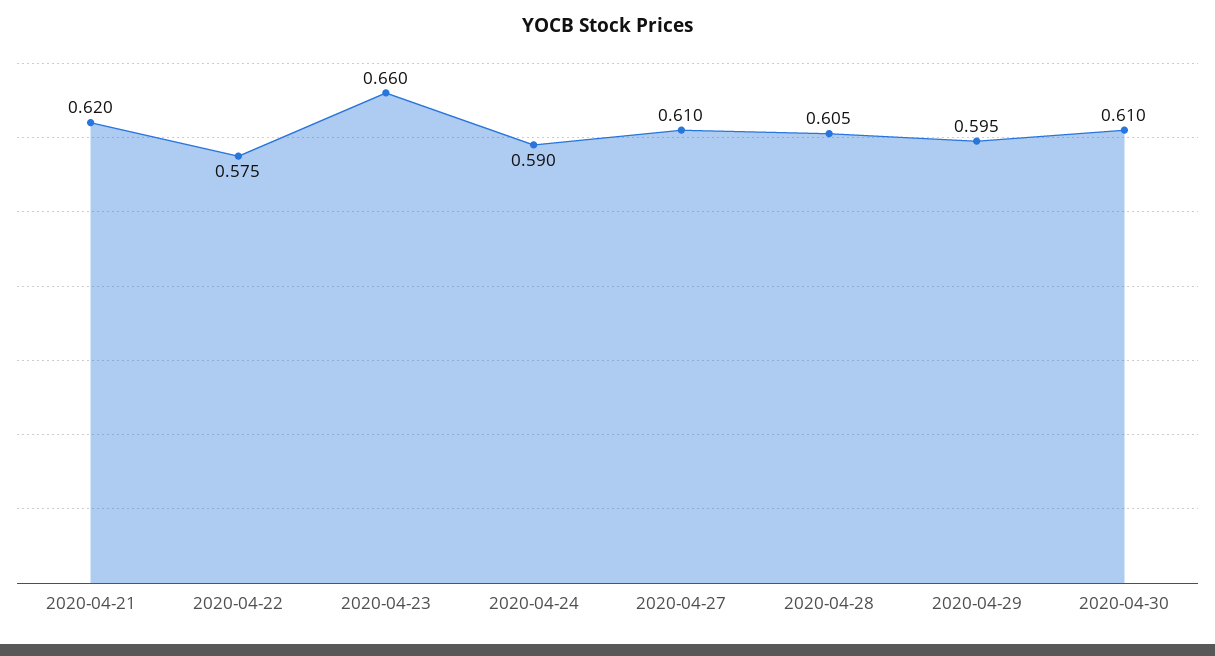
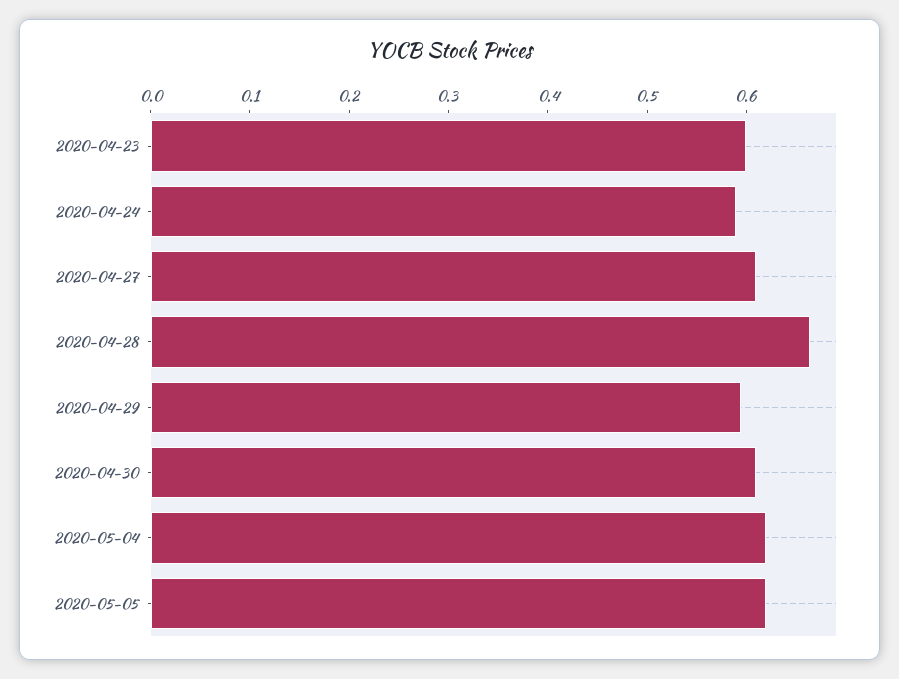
2020-04-21: 0.62 -> none
2020-04-22: 0.575 -> none
2020-04-23: 0.66 -> 0.6
2020-04-28: 0.605 -> 0.66
2020-05-04: none -> 0.62
2020-05-05: none -> 0.62

